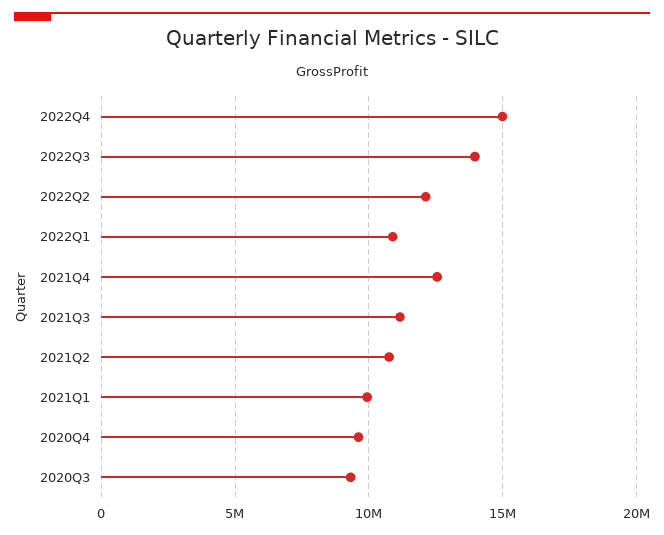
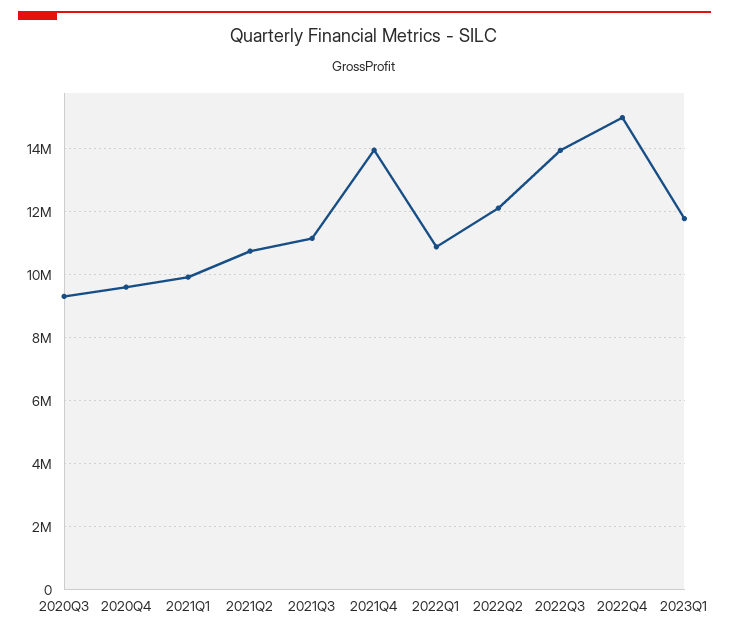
2021Q4: 12500000 -> 14000000
2023Q1: none -> 11800000

